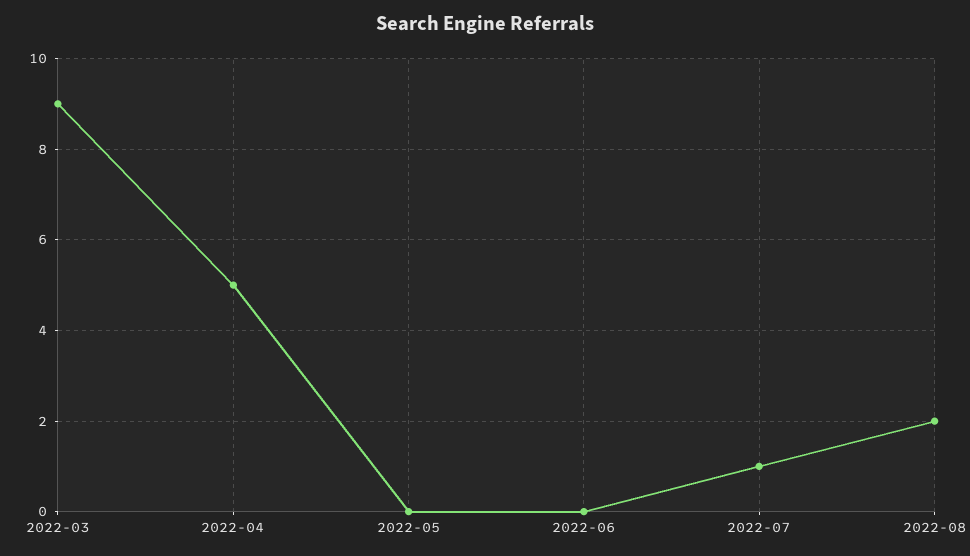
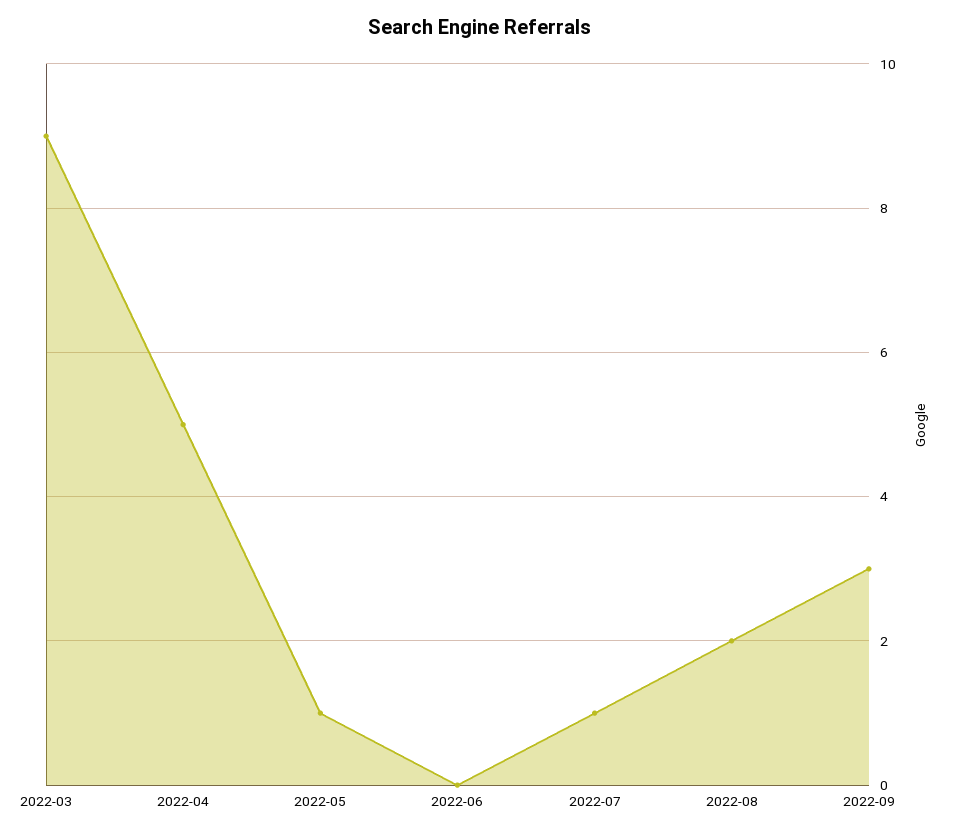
2022-05: 0 -> 1
2022-09: none -> 3

